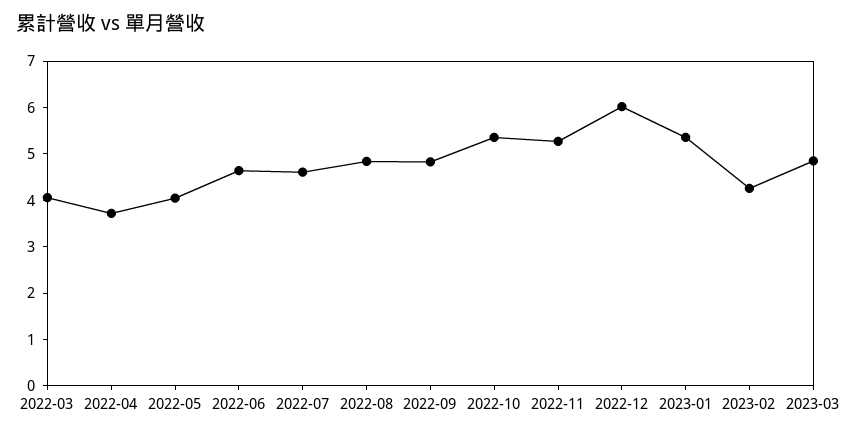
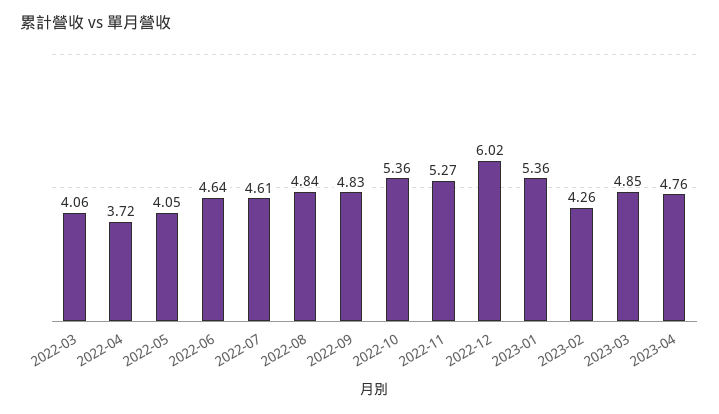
2023-04: none -> 4.76

